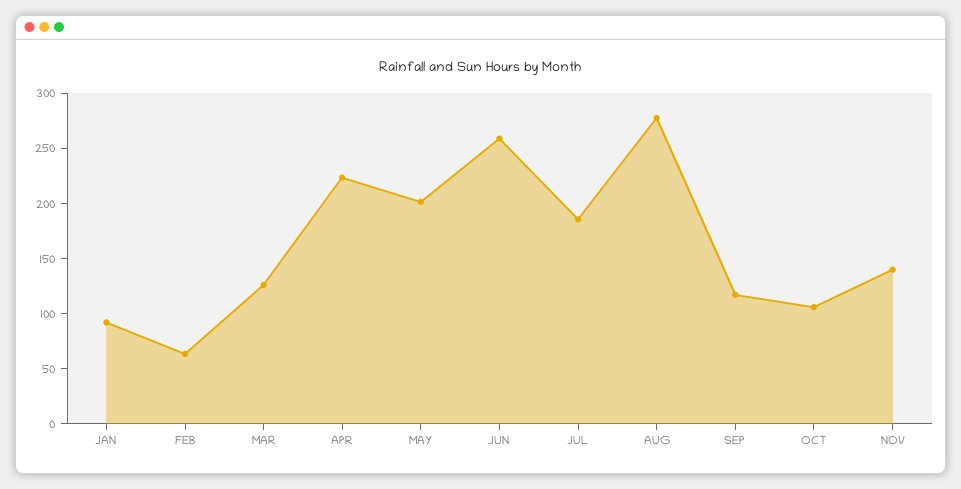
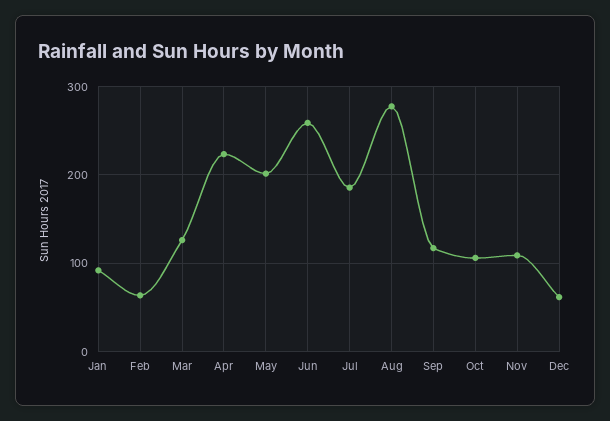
NOV: 140 -> 110
Dec: none -> 60

